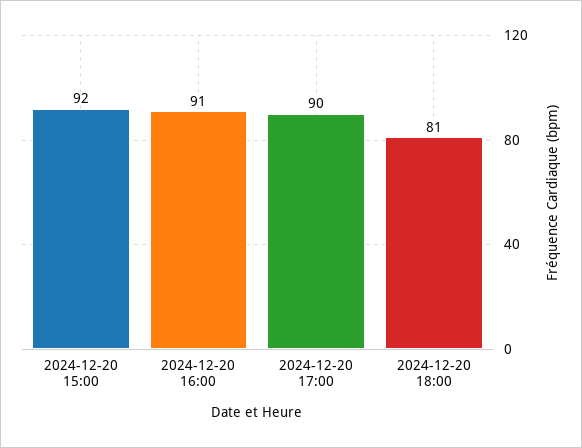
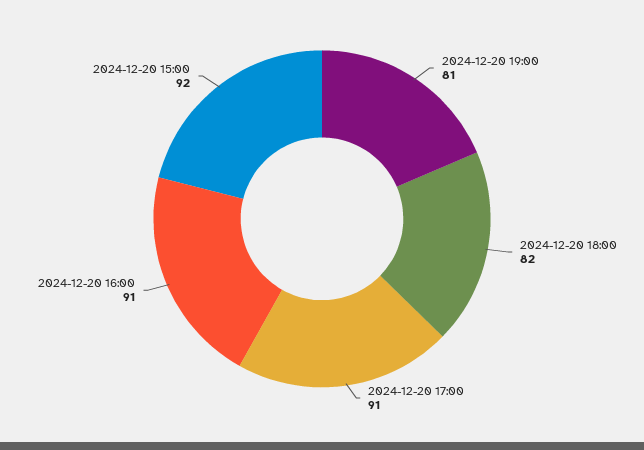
2024-12-20 17:00: 90 -> 91
2024-12-20 18:00: 81 -> 82
2024-12-20 19:00: none -> 81

